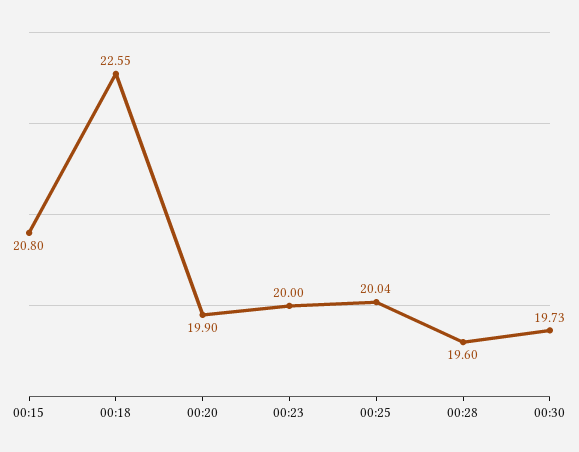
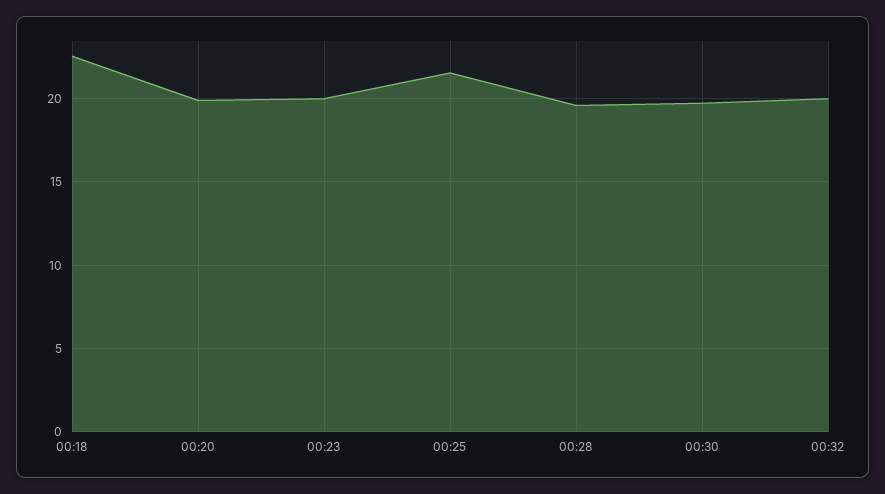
00:15: 20.8 -> none
00:25: 20.04 -> 21.5
00:32: none -> 20

